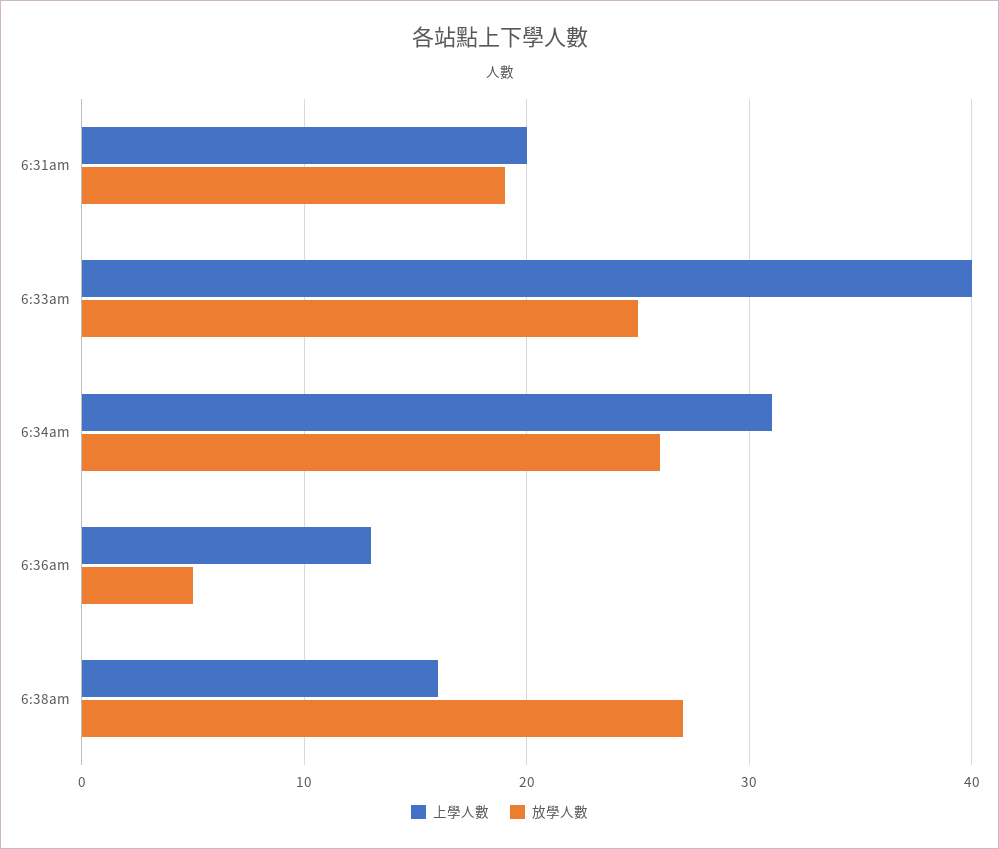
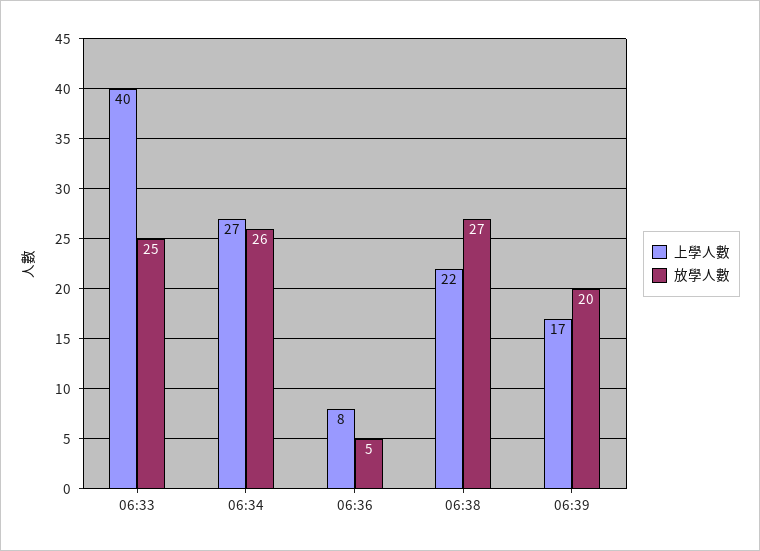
上學人數, 6:31am: 20 -> none
放學人數, 6:31am: 19 -> none
上學人數, 6:34am: 31 -> 27
上學人數, 6:36am: 13 -> 8
上學人數, 6:38am: 16 -> 22
上學人數, 06:39: none -> 17
放學人數, 06:39: none -> 20

